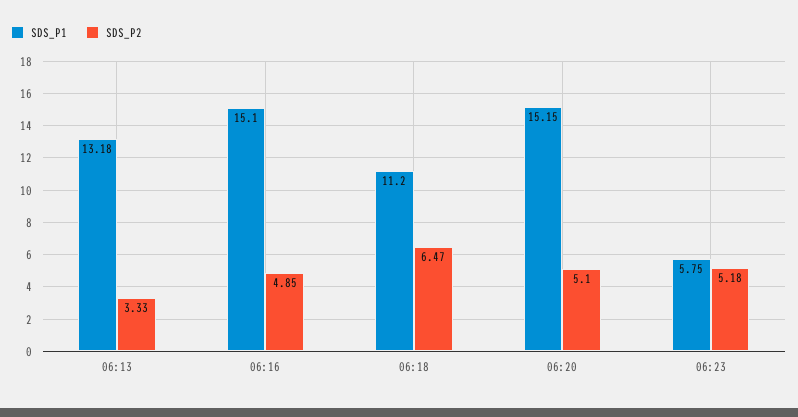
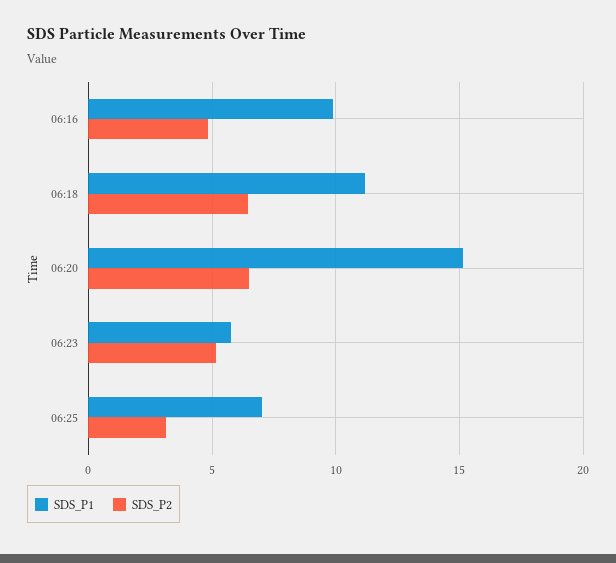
SDS_P1, 06:13: 13.18 -> none
SDS_P2, 06:13: 3.33 -> none
SDS_P1, 06:16: 15.1 -> 10
SDS_P2, 06:20: 5.1 -> 6.5
SDS_P1, 06:25: none -> 7
SDS_P2, 06:25: none -> 3

